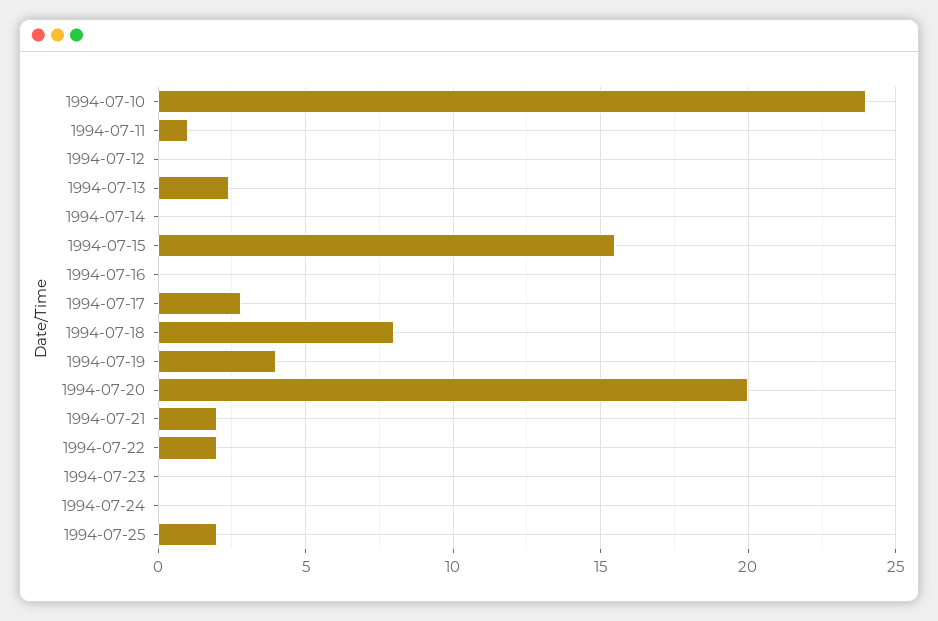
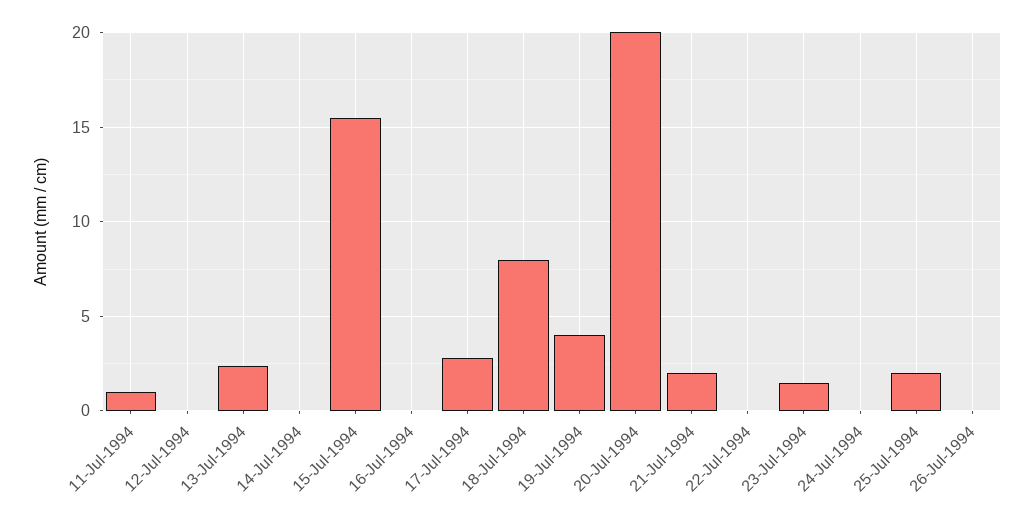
1994-07-10: 24 -> none
1994-07-22: 2 -> 0
1994-07-23: 0 -> 1.5
26-Jul-1994: none -> 0

